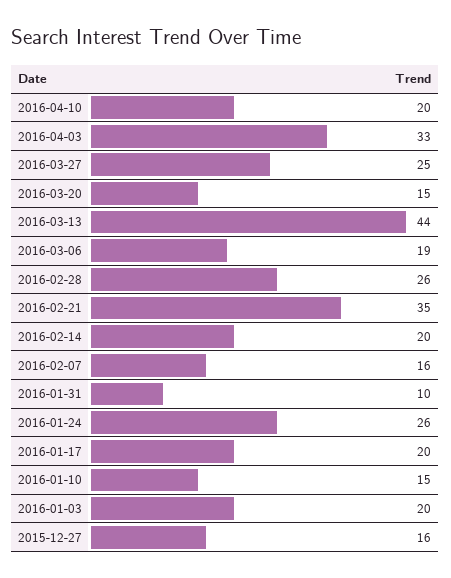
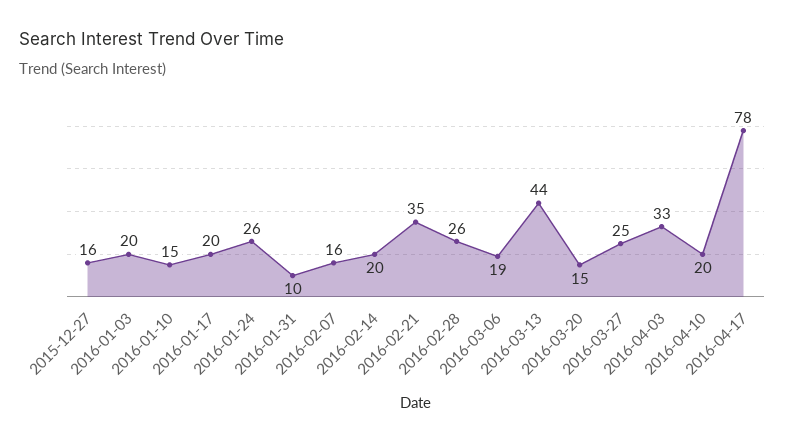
2016-04-17: none -> 78

